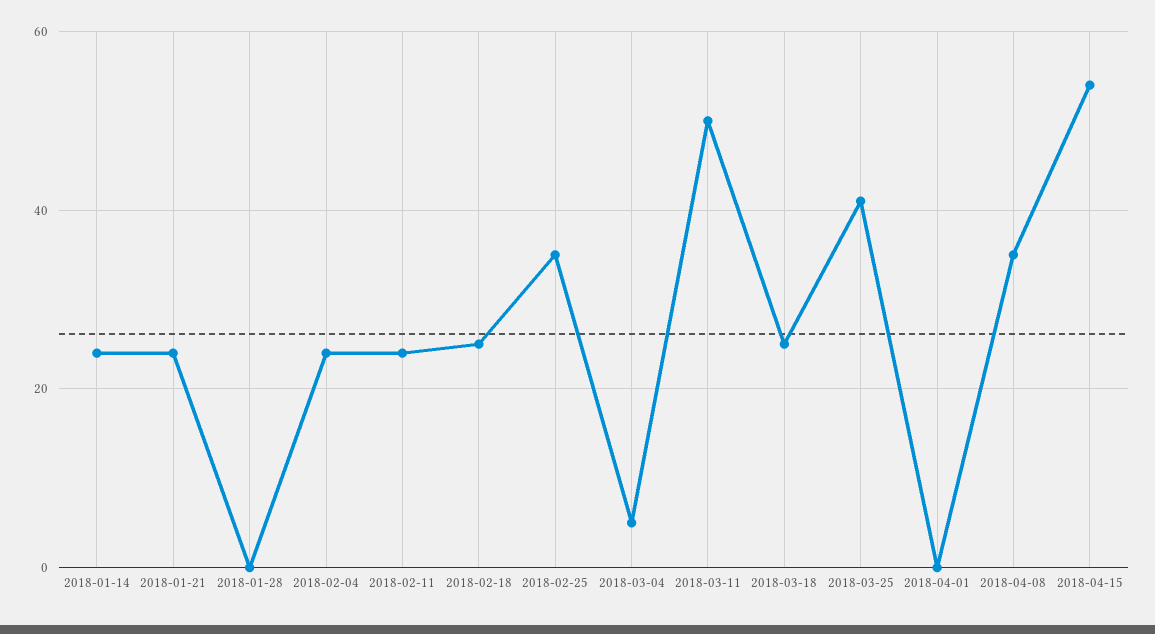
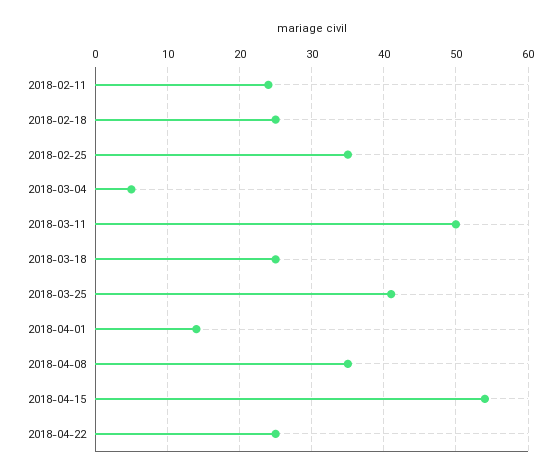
2018-01-14: 25 -> none
2018-01-21: 25 -> none
2018-01-28: 0 -> none
2018-02-04: 25 -> none
2018-04-01: 0 -> 14
2018-04-22: none -> 25

